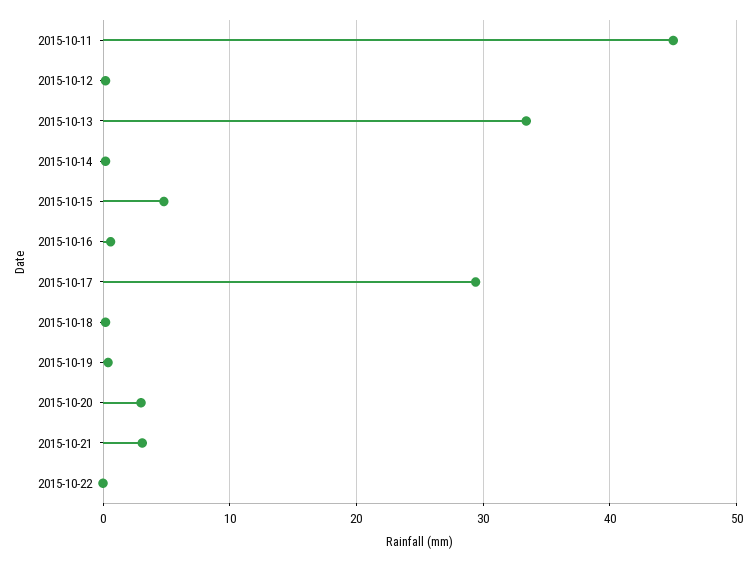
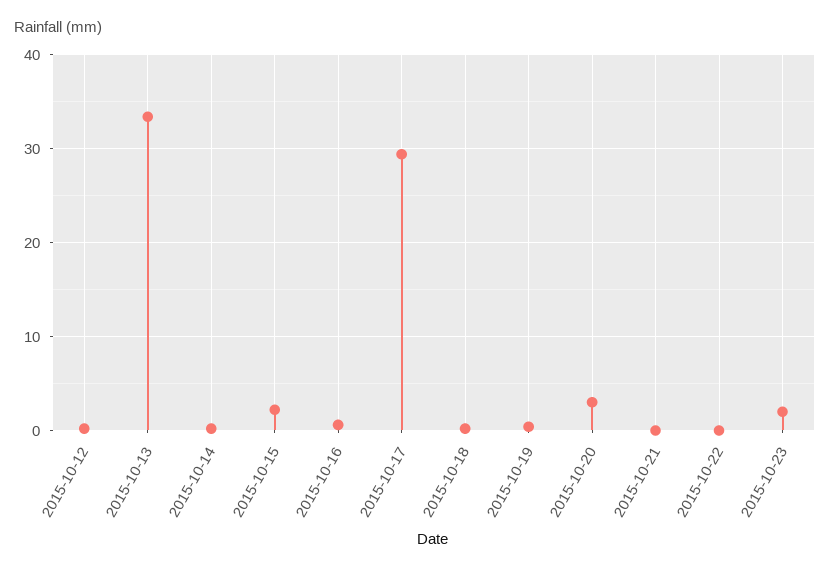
2015-10-11: 45 -> none
2015-10-15: 5 -> 2
2015-10-21: 3 -> 0
2015-10-23: none -> 2

